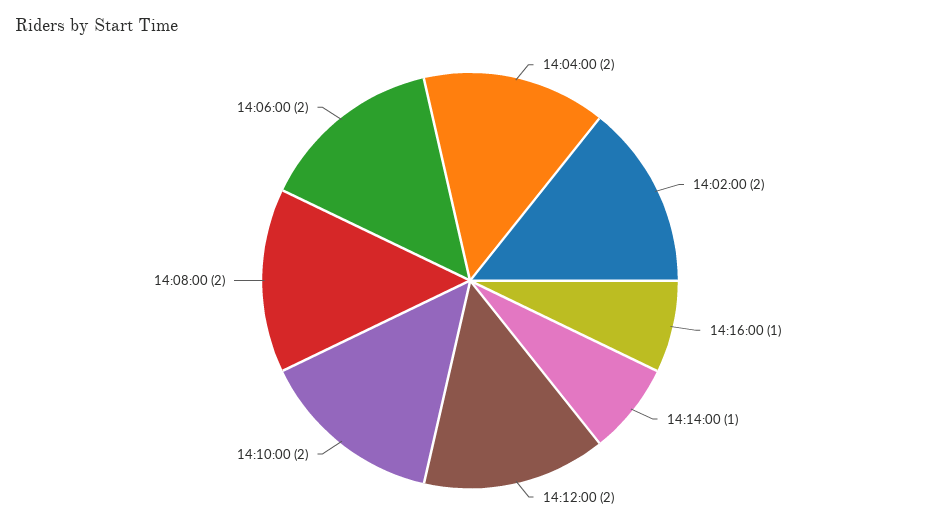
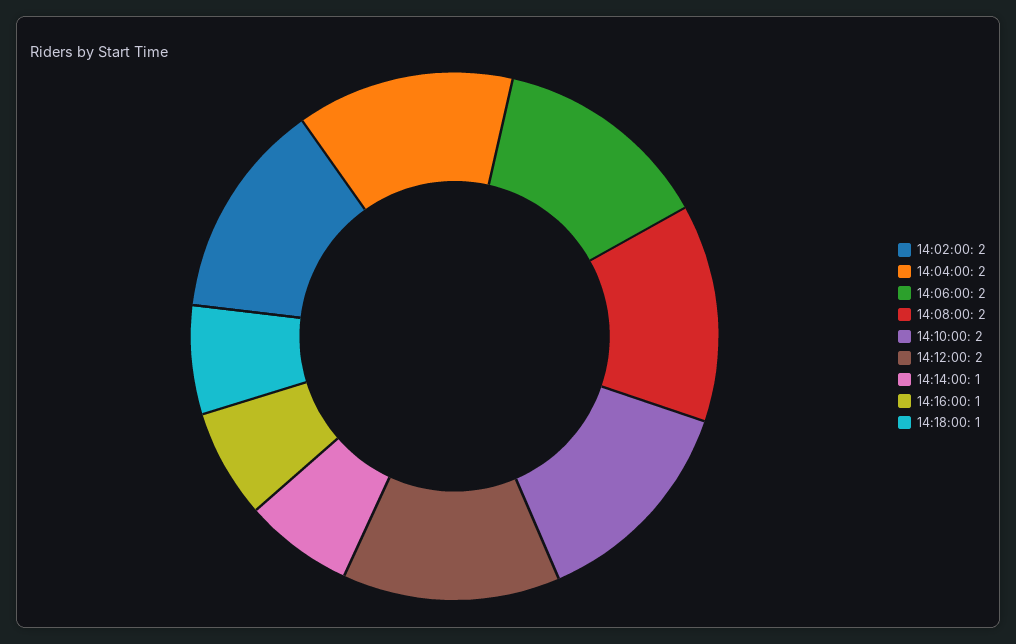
14:18:00: none -> 1

